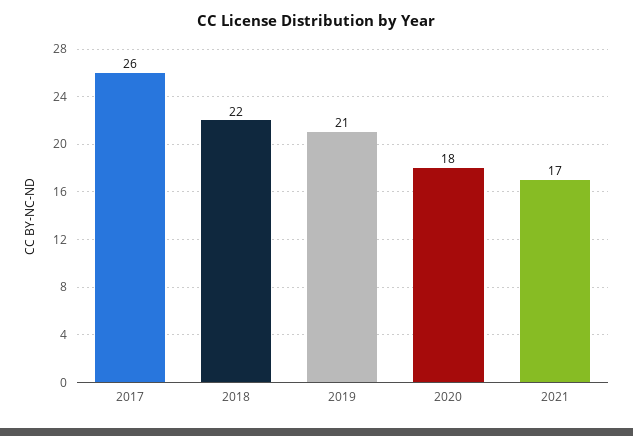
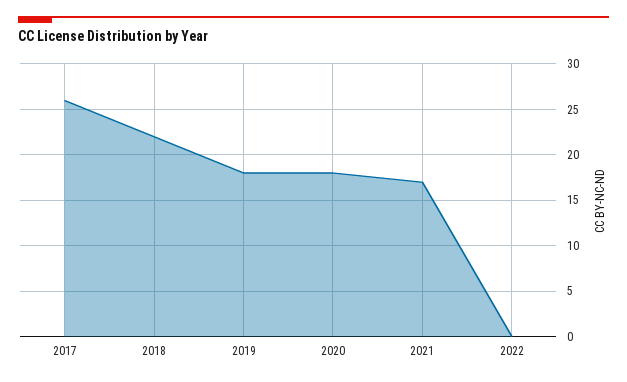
2019: 21 -> 18
2022: none -> 0

